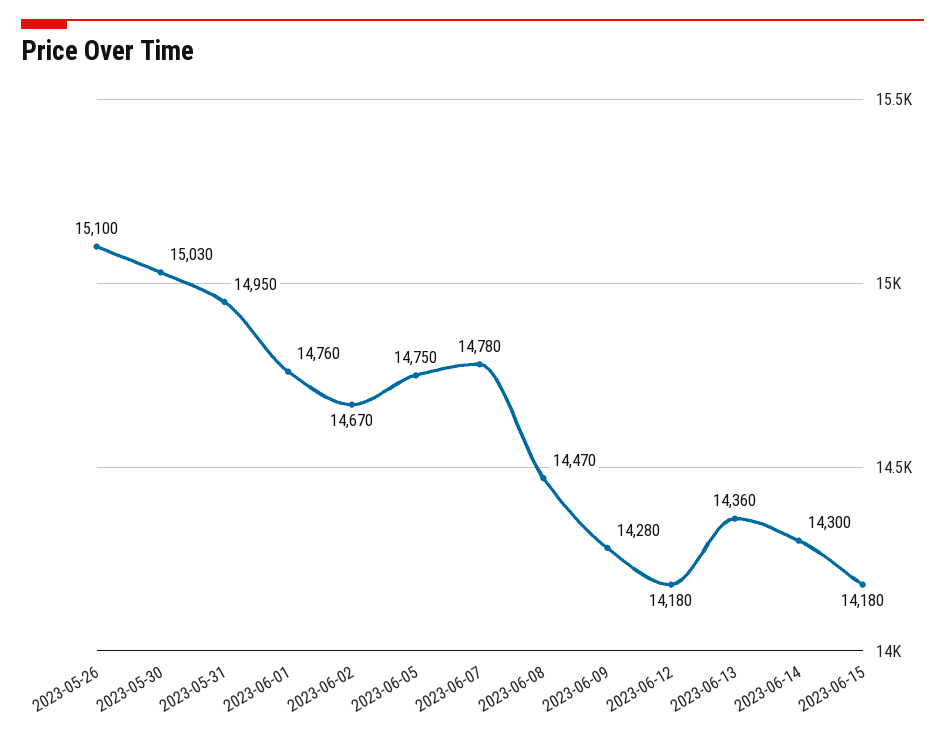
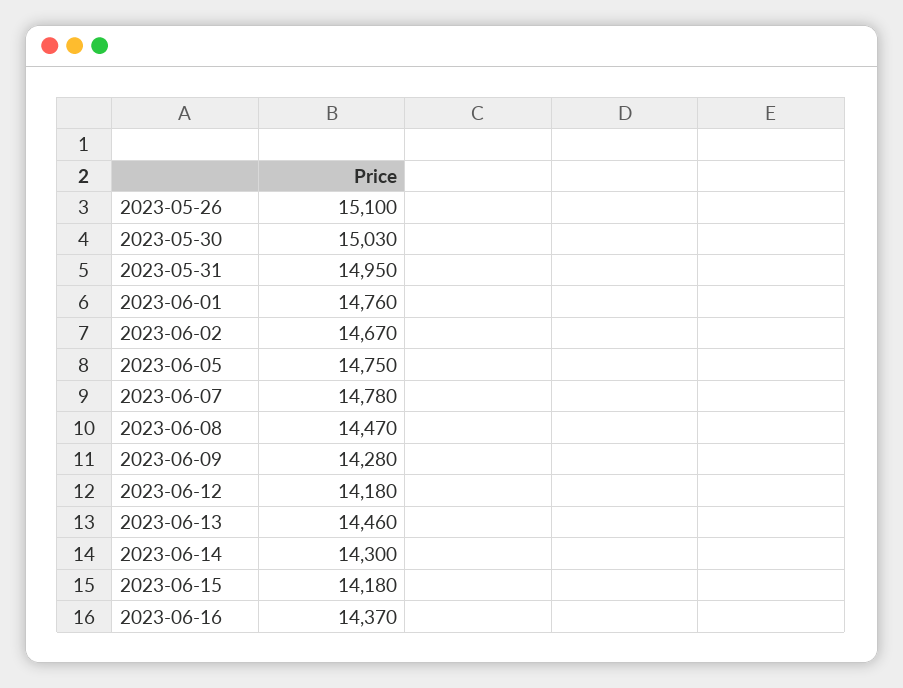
2023-06-13: 14360 -> 14460
2023-06-16: none -> 14370

